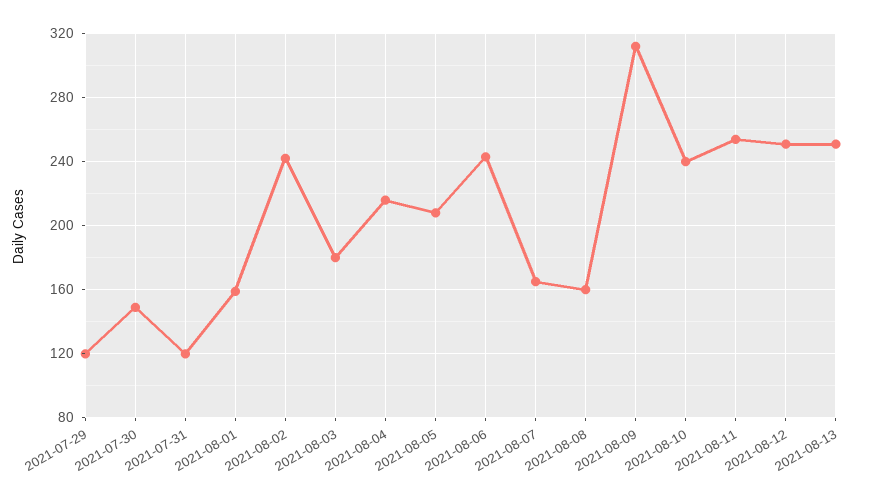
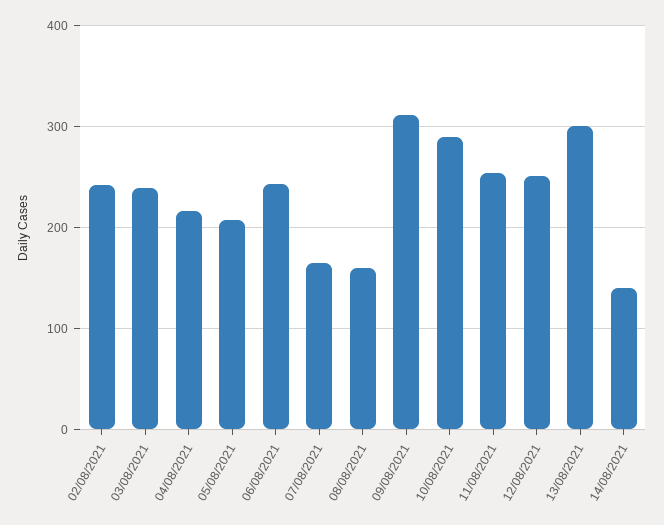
2021-07-29: 120 -> none
2021-07-30: 150 -> none
2021-07-31: 120 -> none
2021-08-01: 160 -> none
2021-08-03: 180 -> 240
2021-08-10: 240 -> 290
2021-08-13: 250 -> 300
14/08/2021: none -> 140

